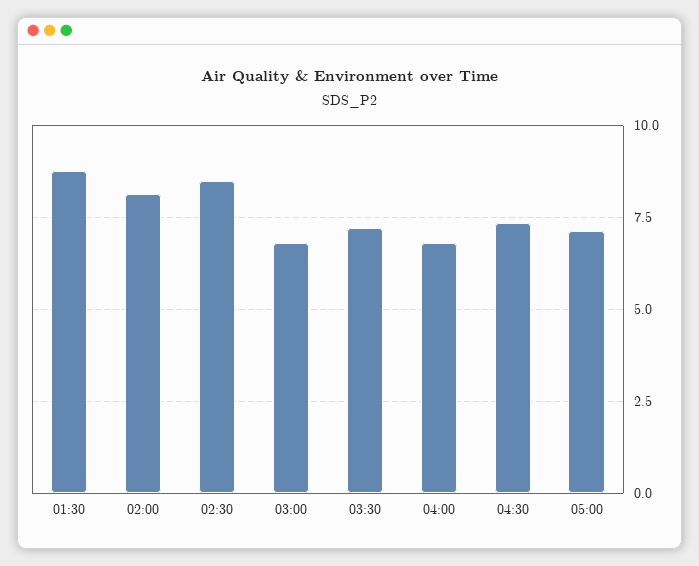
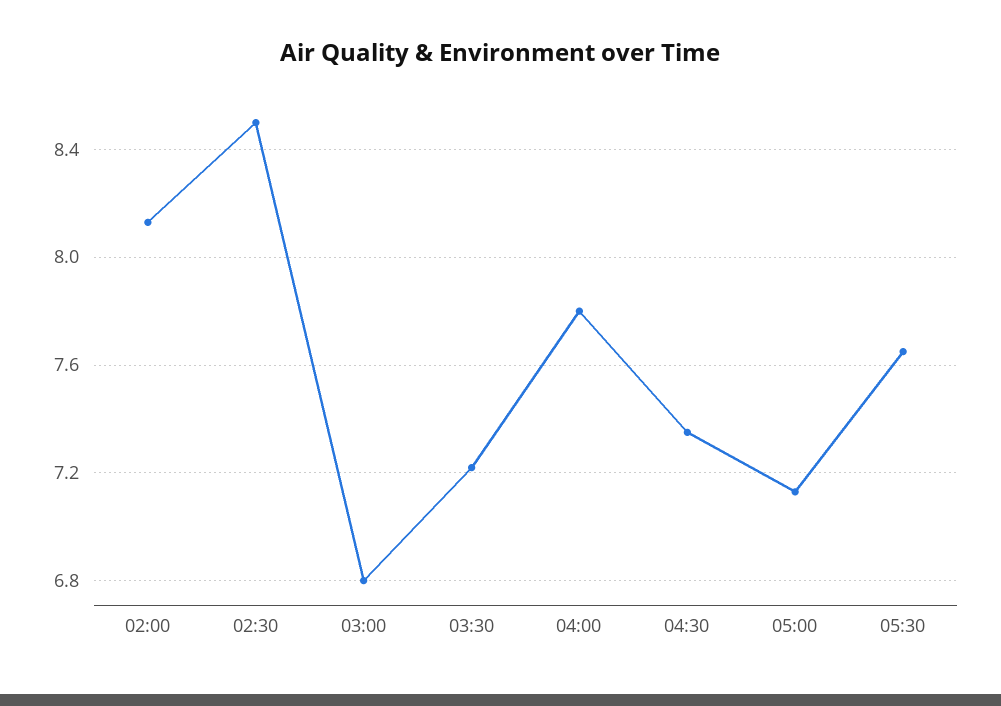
01:30: 8.75 -> none
04:00: 6.75 -> 7.8
05:30: none -> 7.65

